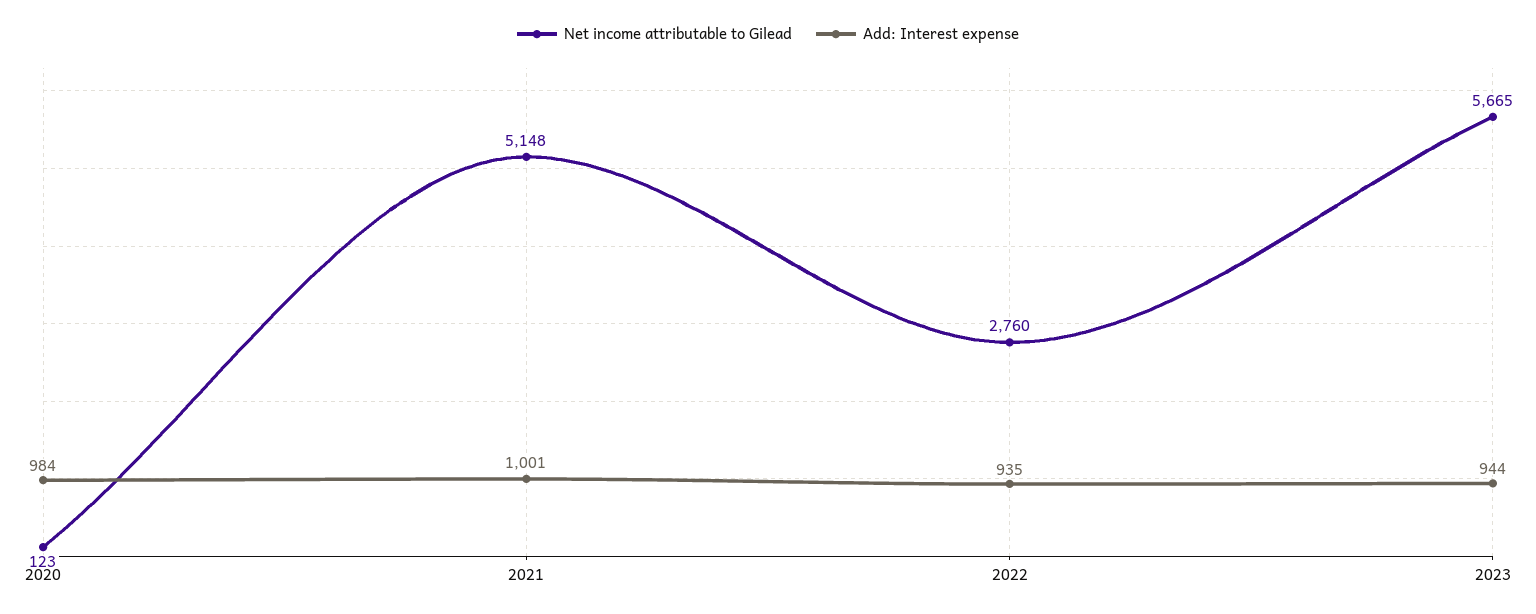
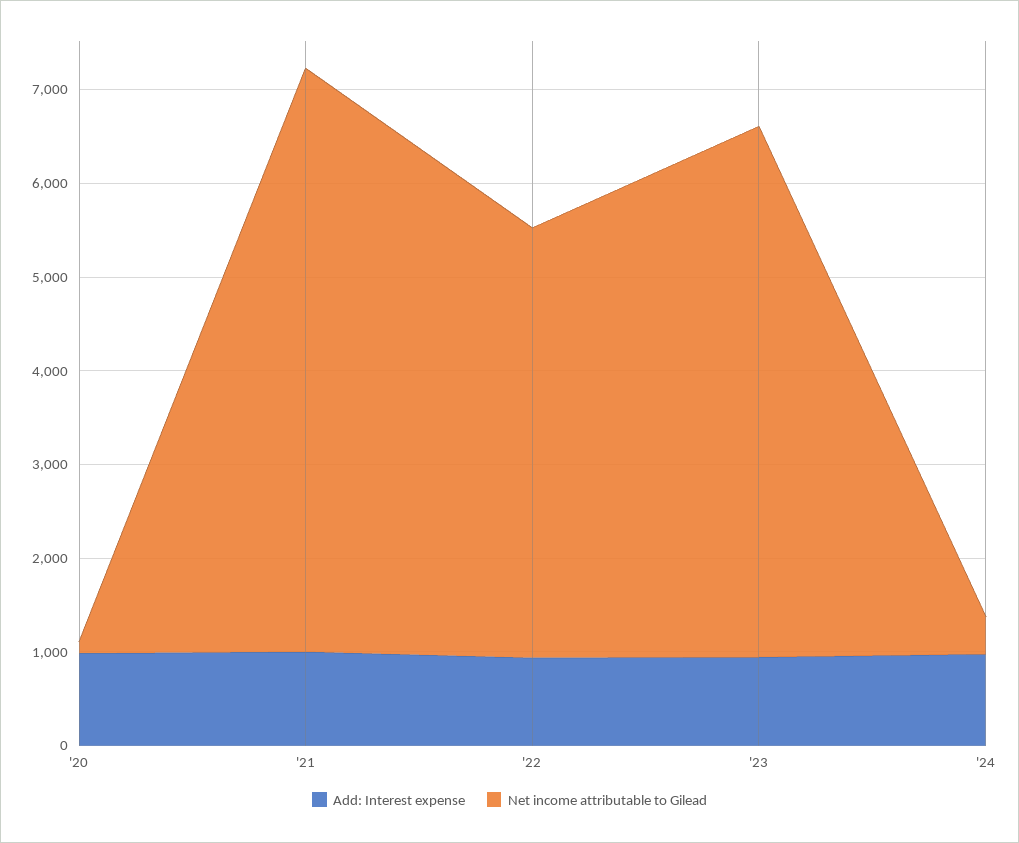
Net income attributable to Gilead, 2021: 5148 -> 6200
Net income attributable to Gilead, 2022: 2760 -> 4600
Add: Interest expense, '24: none -> 1000
Net income attributable to Gilead, '24: none -> 400

